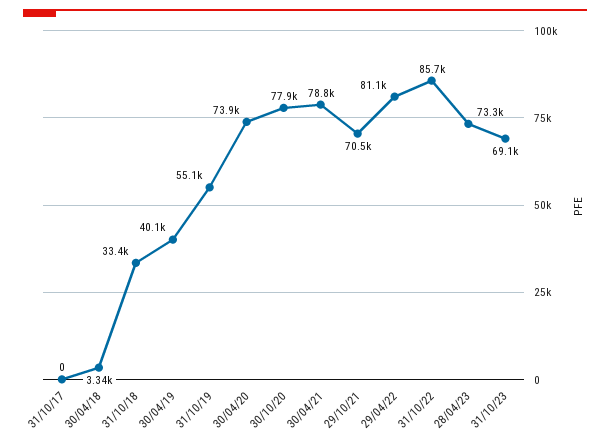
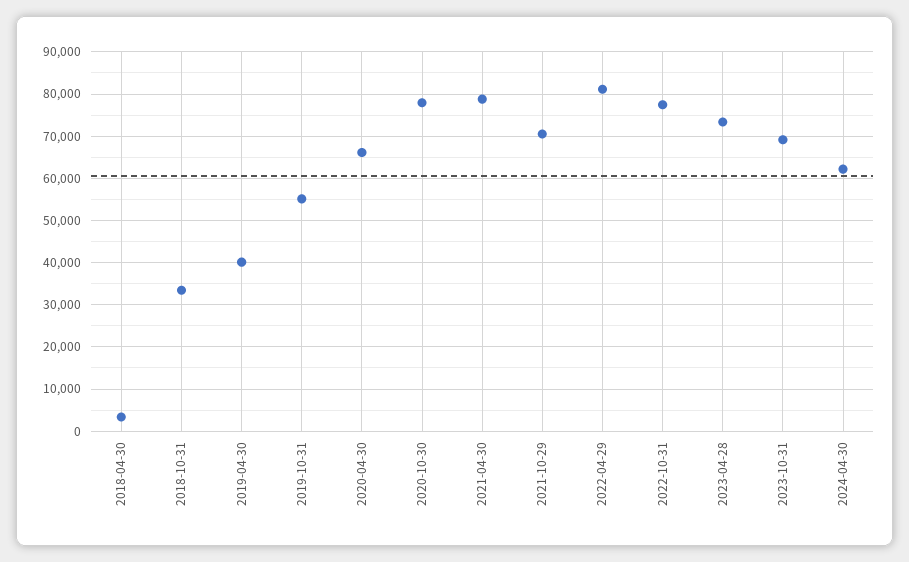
31/10/17: 0 -> none
30/04/20: 73900 -> 66000
31/10/22: 85700 -> 78000
2024-04-30: none -> 62000

